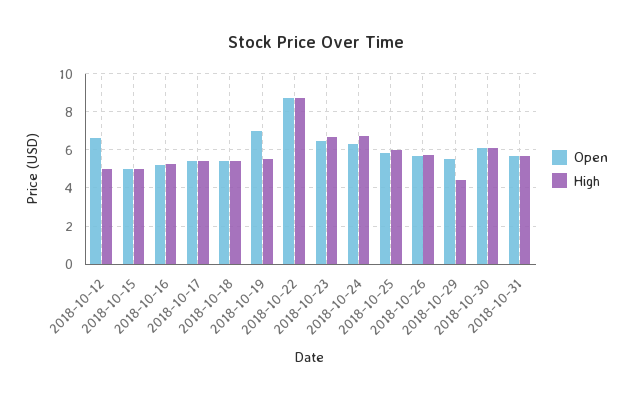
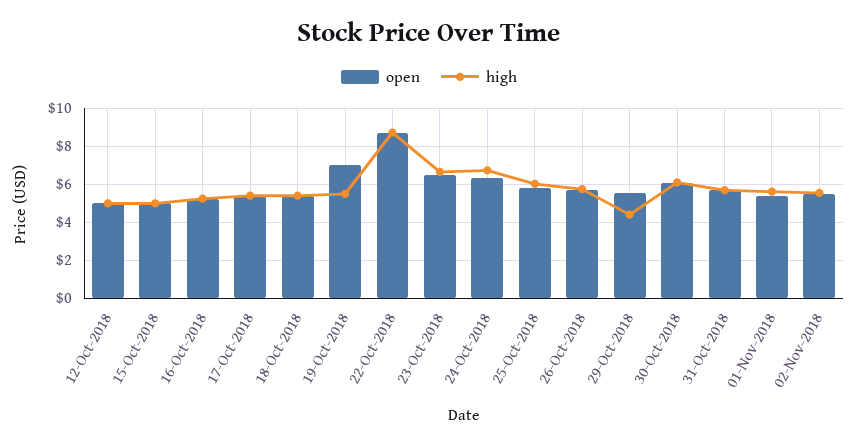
Open, 2018-10-12: 6.5 -> 5
Open, 01-Nov-2018: none -> 5.5
High, 01-Nov-2018: none -> 5.5
Open, 02-Nov-2018: none -> 5.5
High, 02-Nov-2018: none -> 5.5

